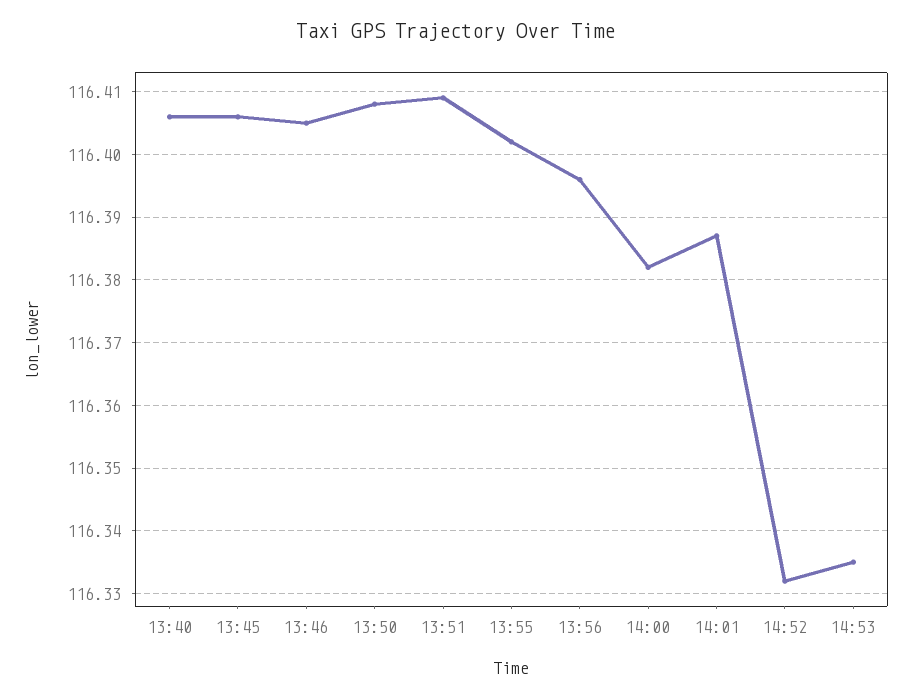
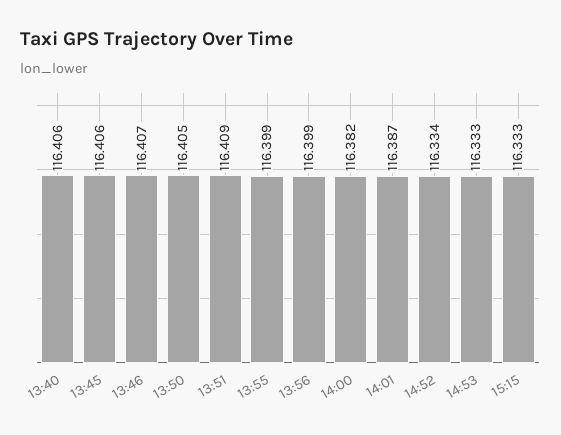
13:46: 116.405 -> 116.407
13:50: 116.408 -> 116.405
13:55: 116.402 -> 116.399
13:56: 116.396 -> 116.399
14:52: 116.332 -> 116.334
14:53: 116.335 -> 116.333
15:15: none -> 116.333

